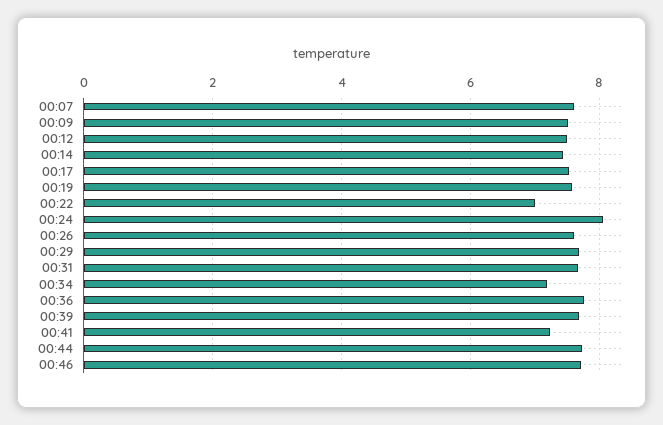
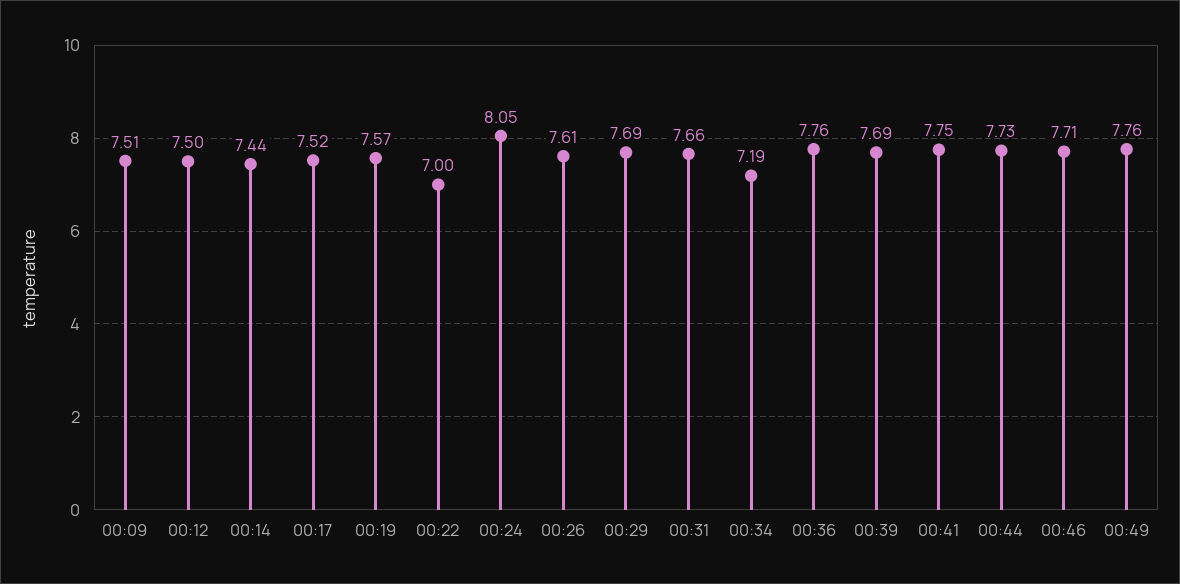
00:07: 7.6 -> none
00:41: 7.2 -> 7.75
00:49: none -> 7.76

